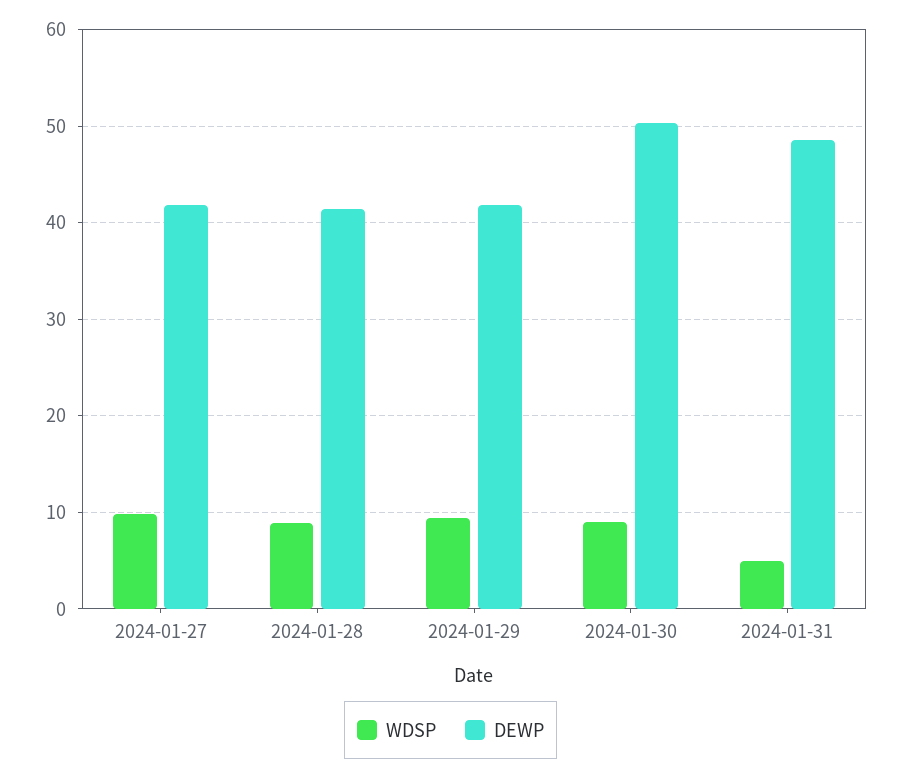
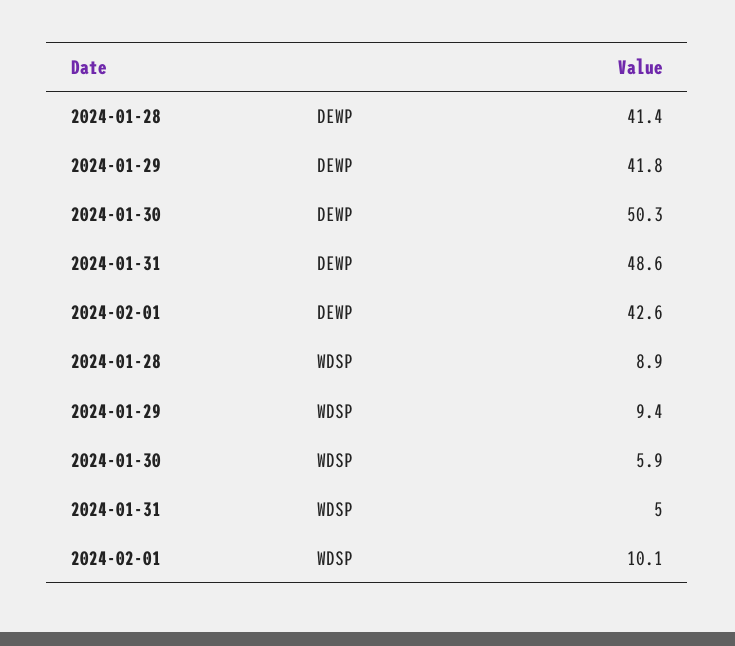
WDSP, 2024-01-27: 10 -> none
DEWP, 2024-01-27: 42 -> none
WDSP, 2024-01-30: 9 -> 5.9
DEWP, 2024-02-01: none -> 42.6
WDSP, 2024-02-01: none -> 10.1

